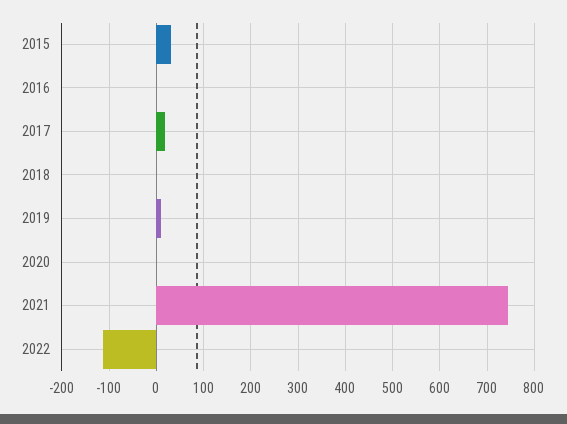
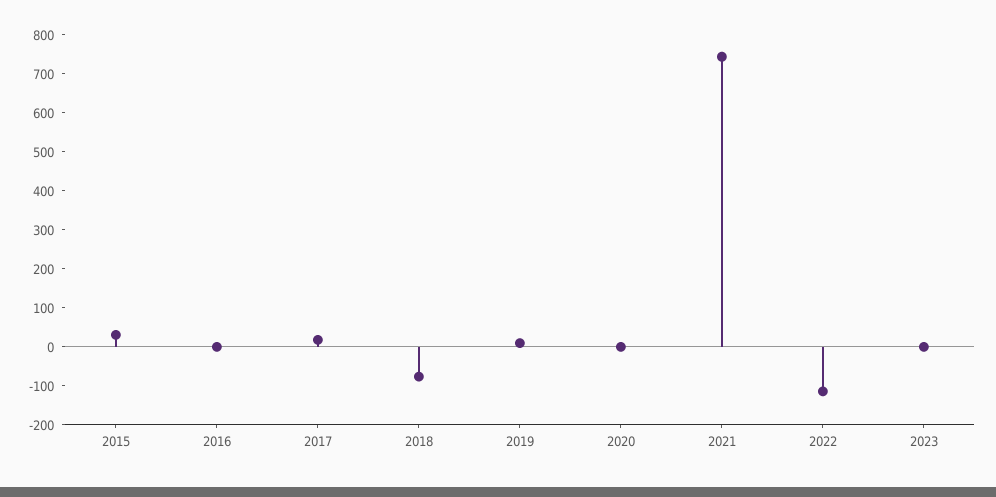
2018: 0 -> -75
2023: none -> 0

